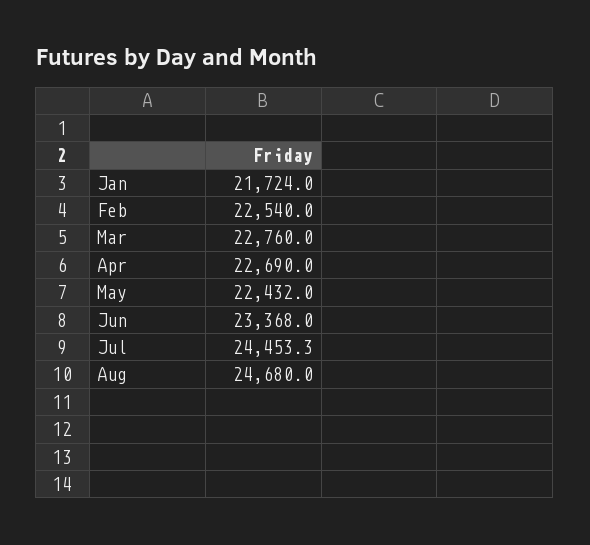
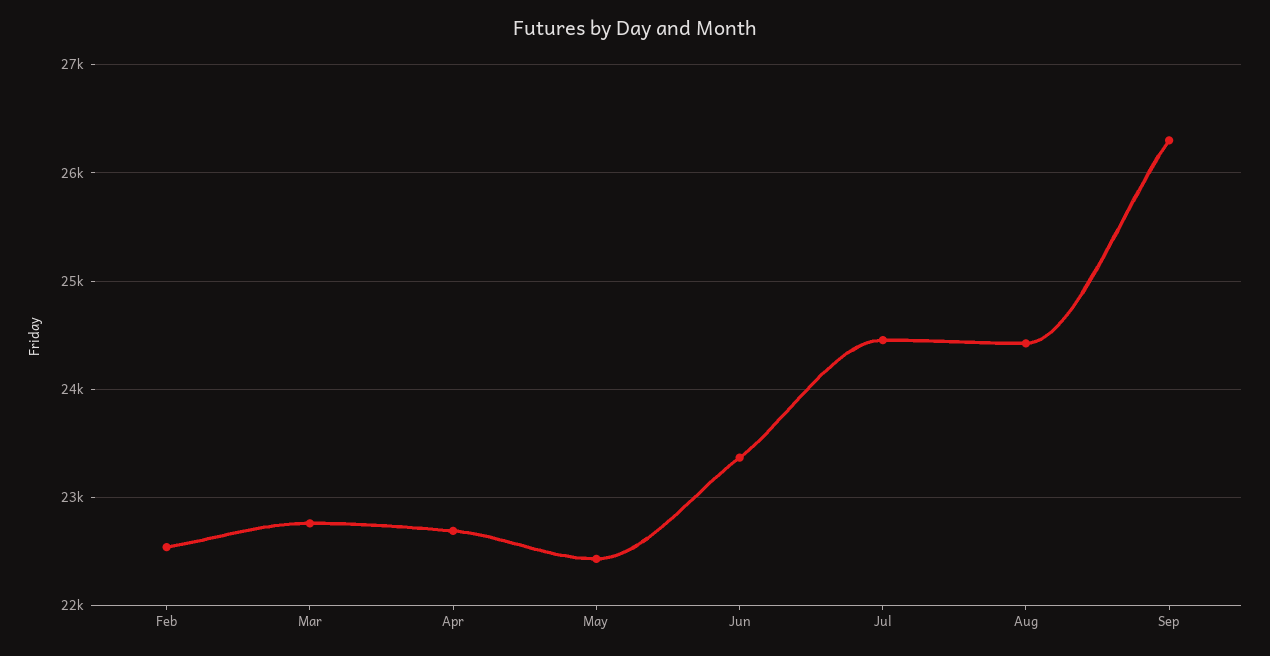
Jan: 21724 -> none
Aug: 24680 -> 24400
Sep: none -> 26300

